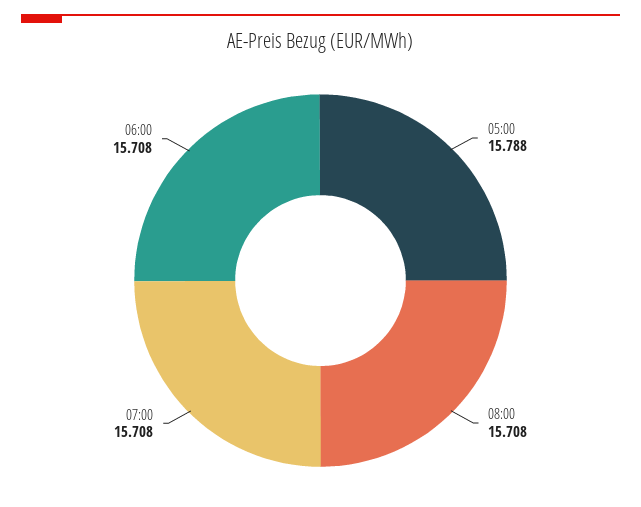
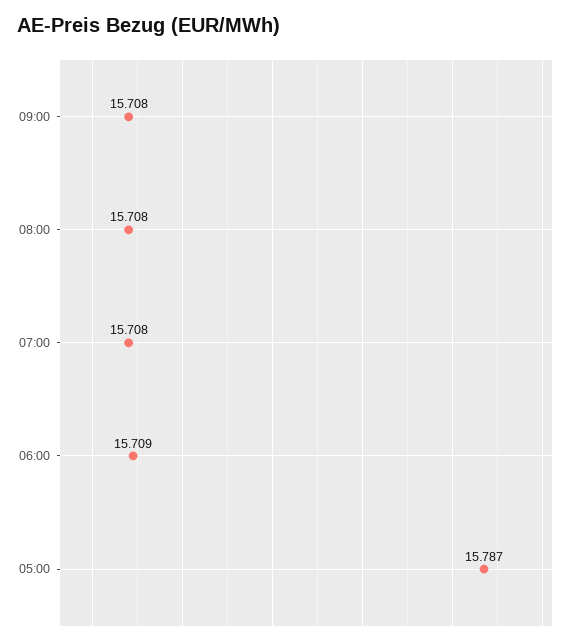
05:00: 15.788 -> 15.787
06:00: 15.708 -> 15.709
09:00: none -> 15.708

